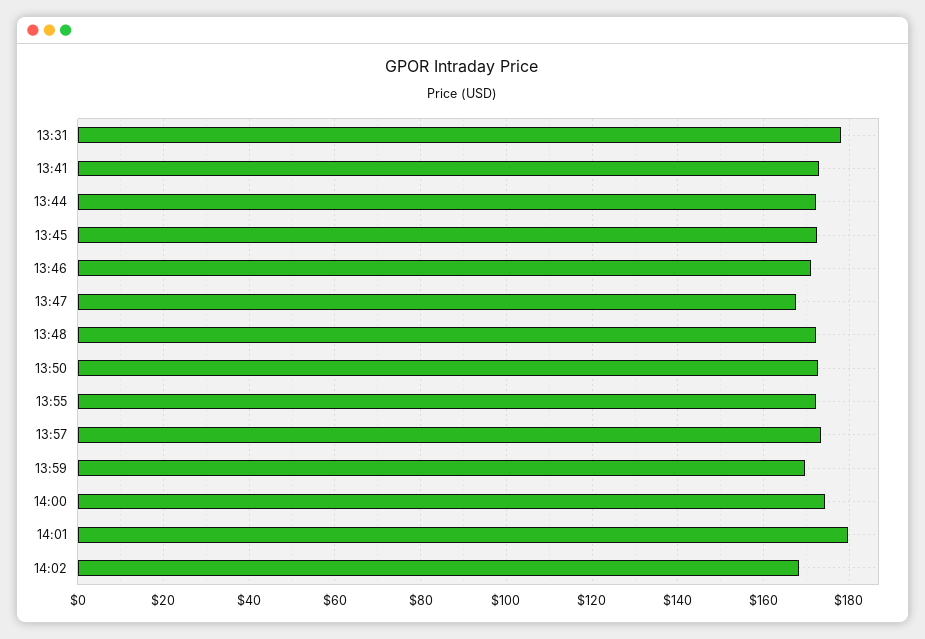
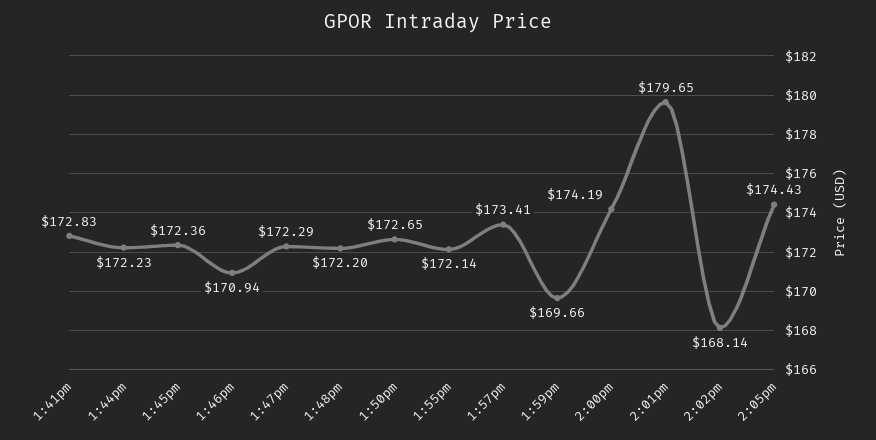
13:31: 178 -> none
13:47: 168 -> 172.29
2:05pm: none -> 174.43

